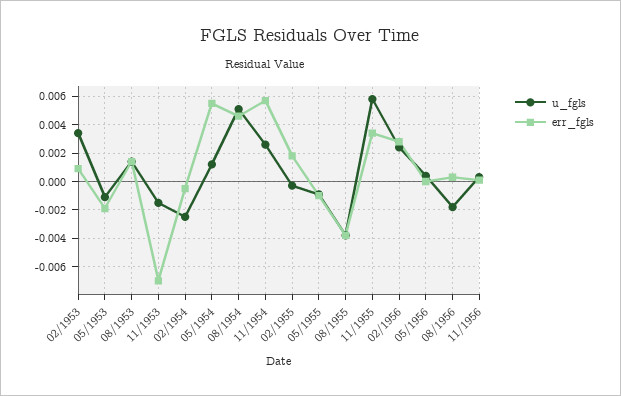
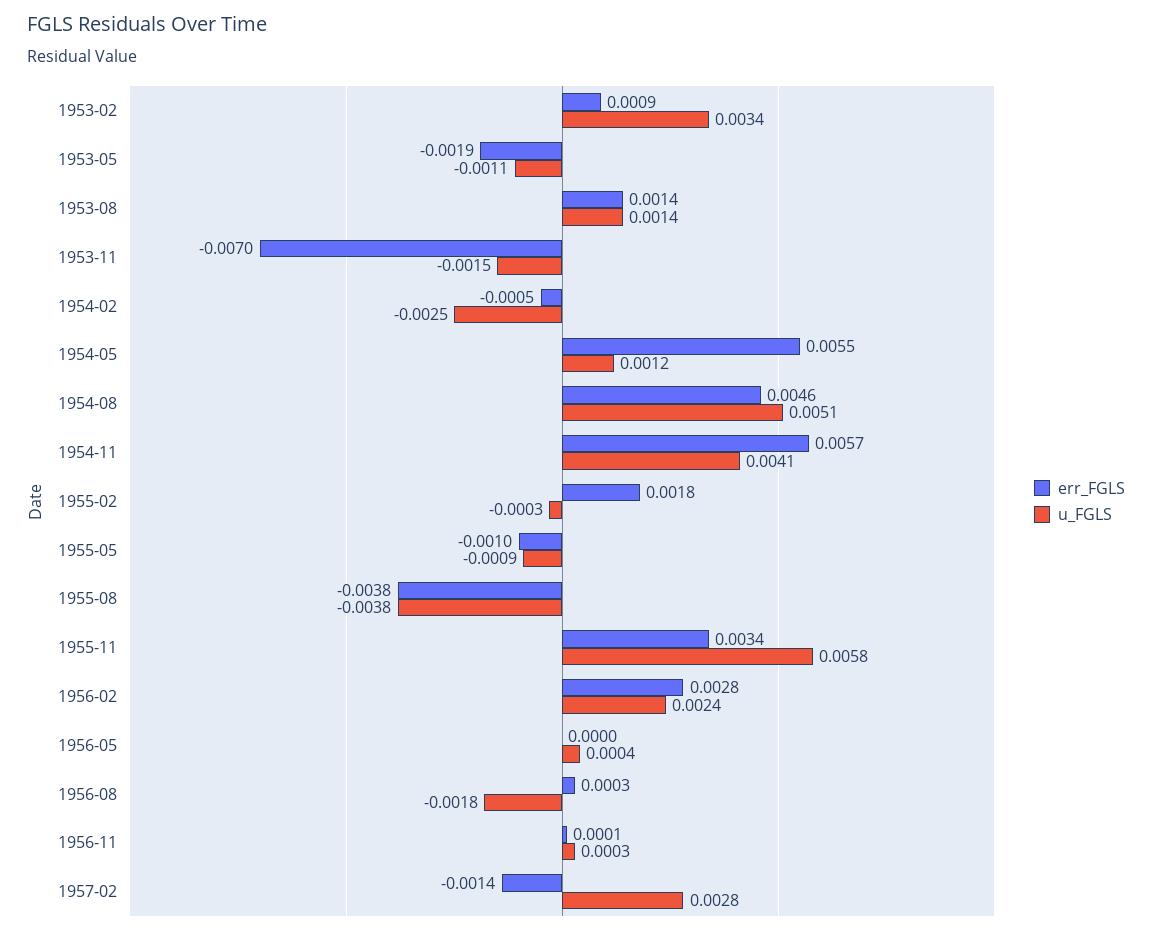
u_fgls, 11/1954: 0.0025 -> 0.0041
err_fgls, 1957-02: none -> -0.0014
u_fgls, 1957-02: none -> 0.0028

